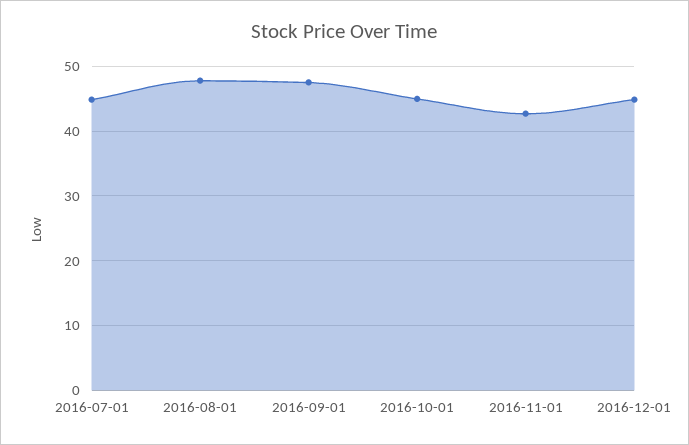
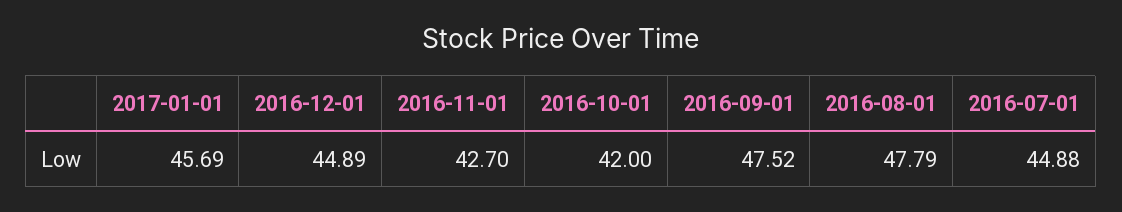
2016-10-01: 45 -> 42
2017-01-01: none -> 45.69

